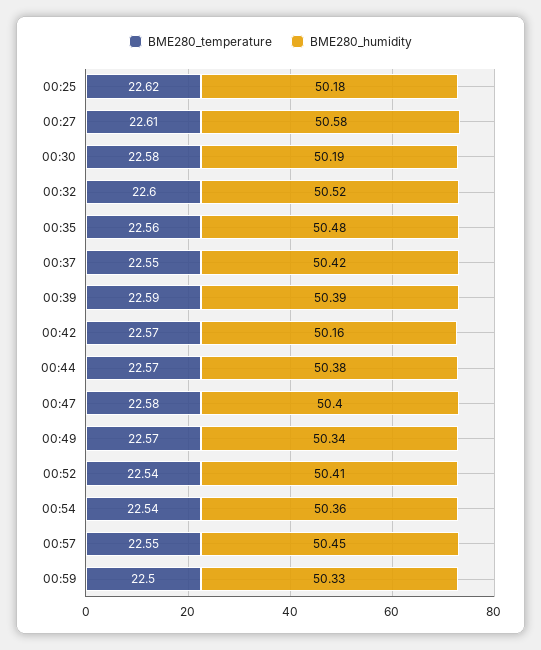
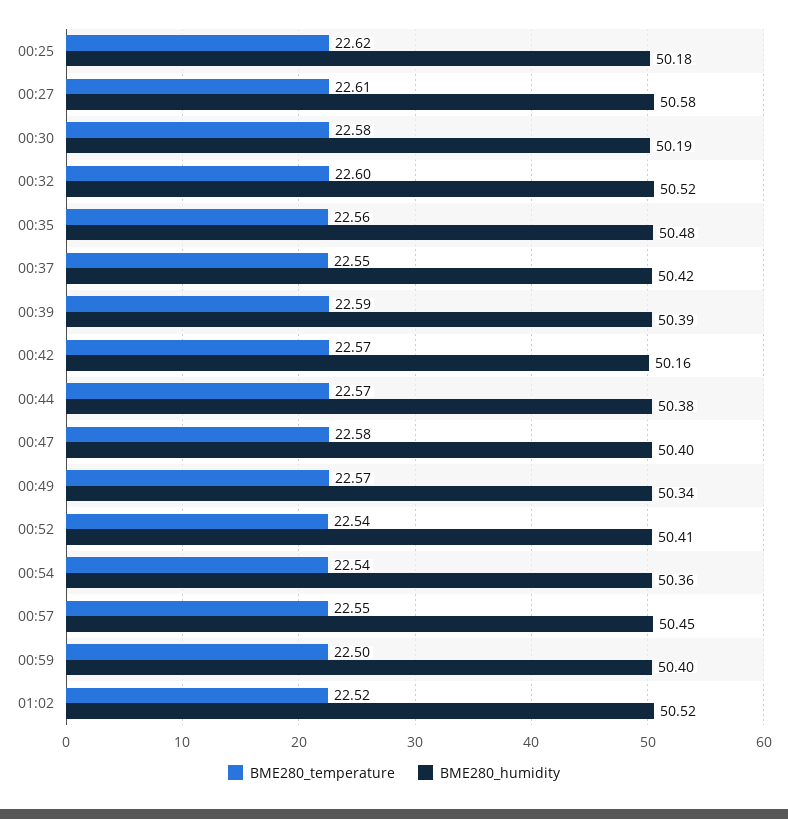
BME280_humidity, 00:59: 50.33 -> 50.4
BME280_temperature, 01:02: none -> 22.52
BME280_humidity, 01:02: none -> 50.52

